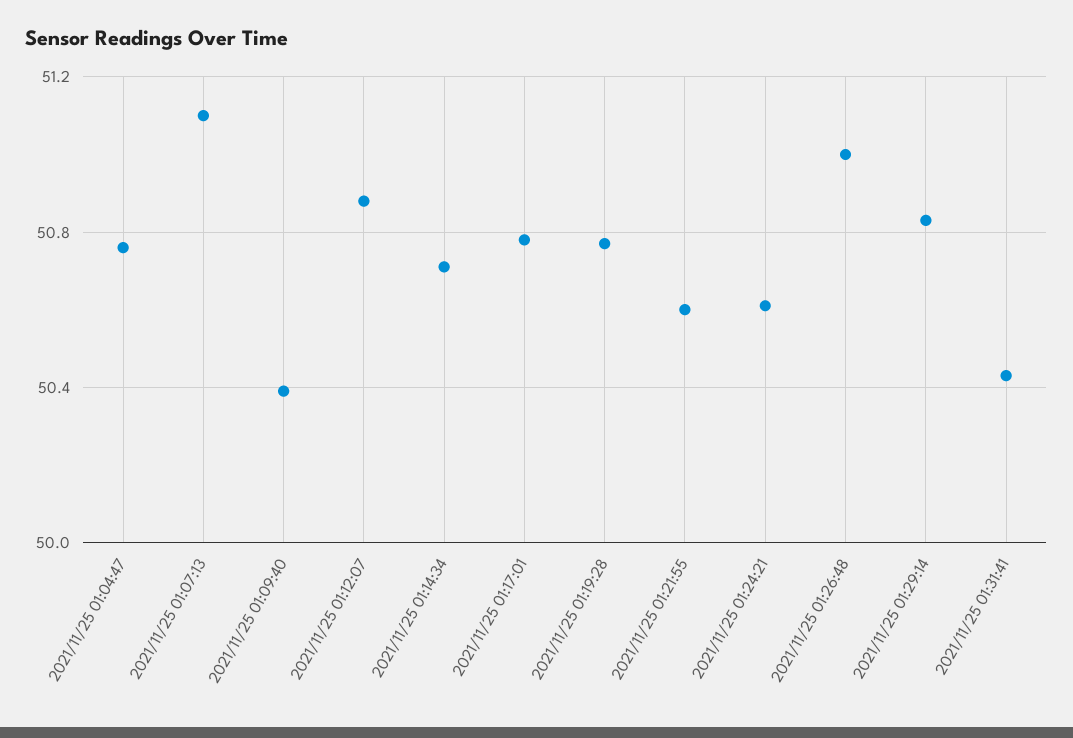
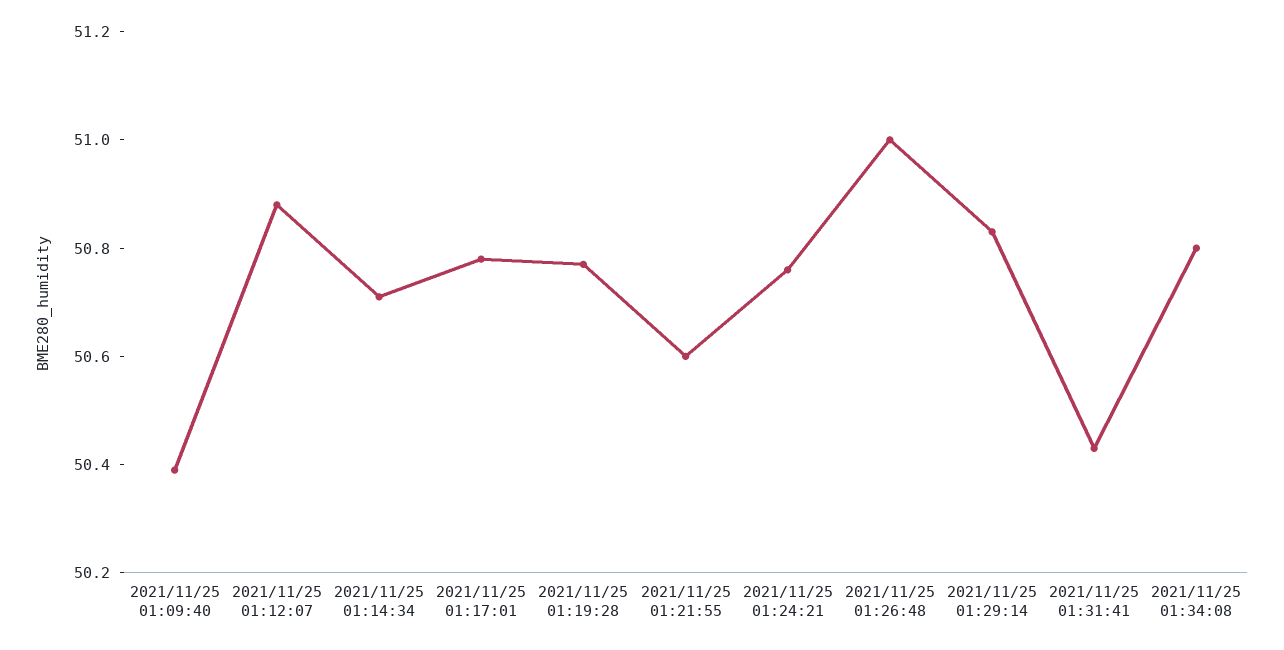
2021/11/25 01:04:47: 50.75 -> none
2021/11/25 01:07:13: 51.1 -> none
2021/11/25 01:24:21: 50.6 -> 50.75
2021/11/25 01:34:08: none -> 50.8

